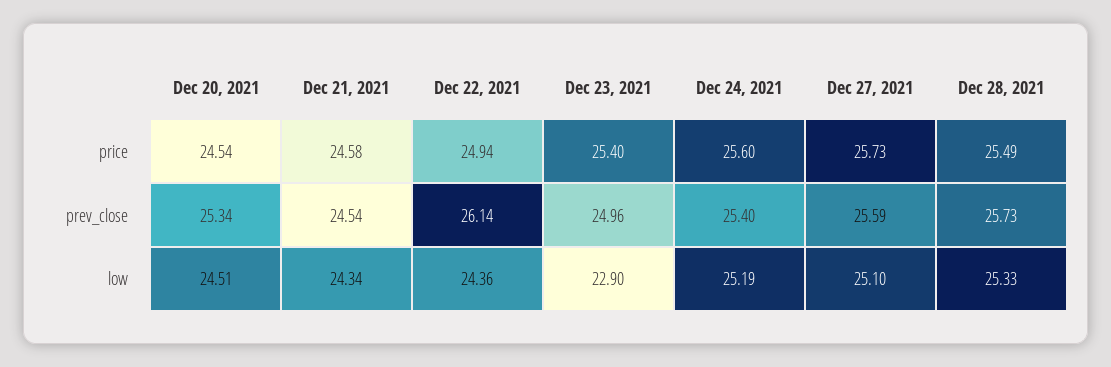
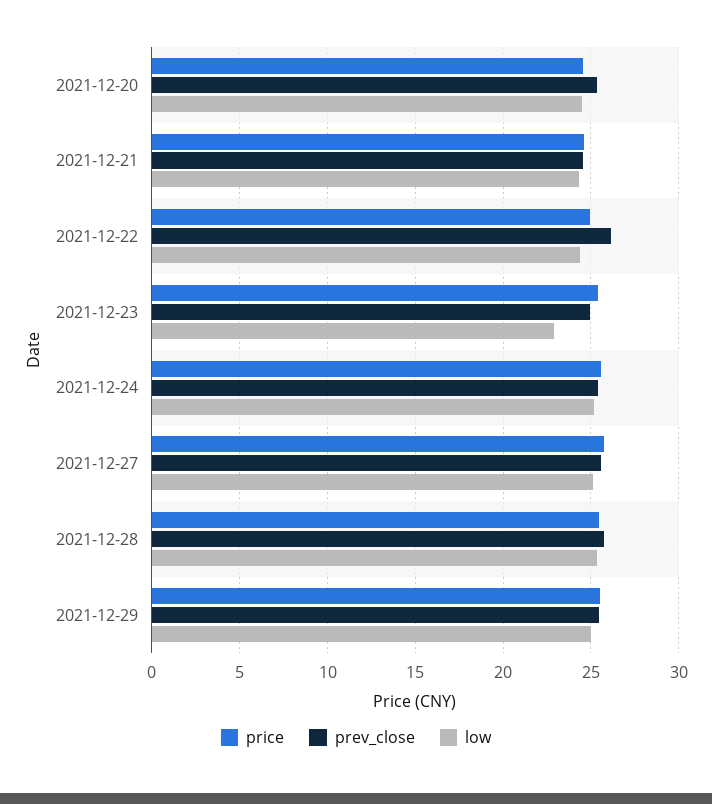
price, 2021-12-29: none -> 25.5
prev_close, 2021-12-29: none -> 25.5
low, 2021-12-29: none -> 25

